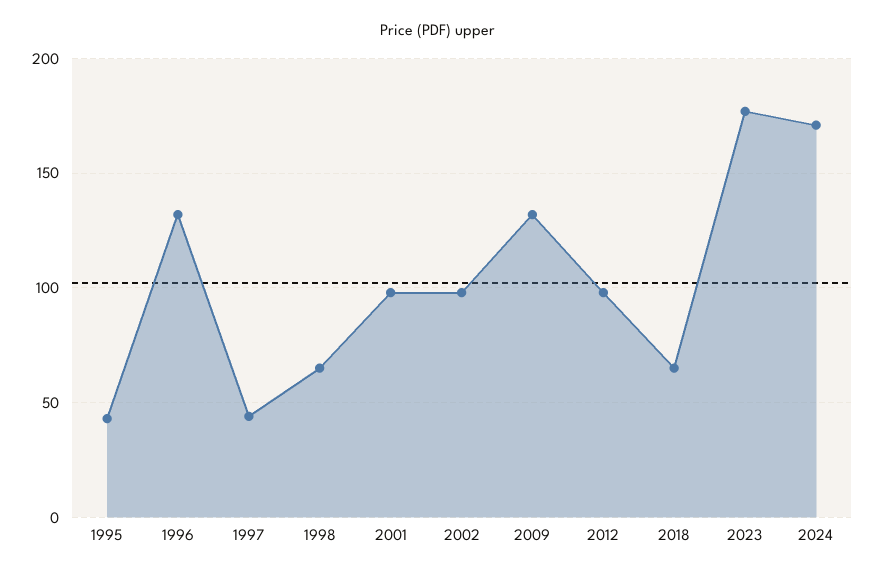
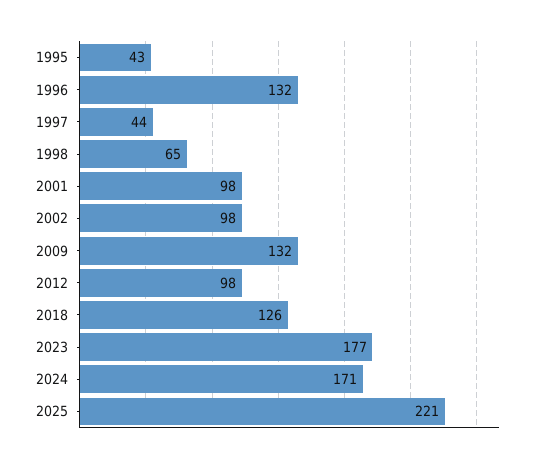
2018: 65 -> 126
2025: none -> 221

